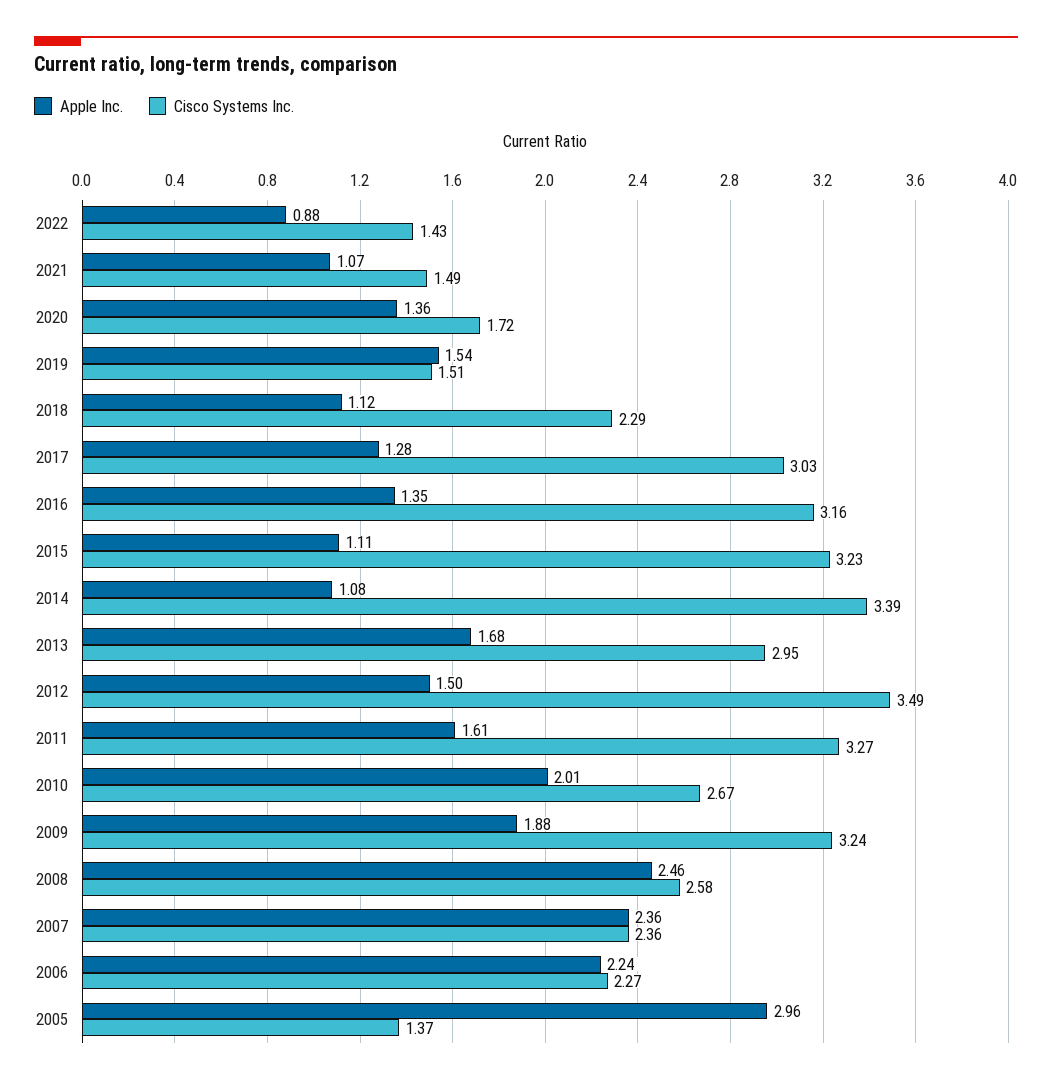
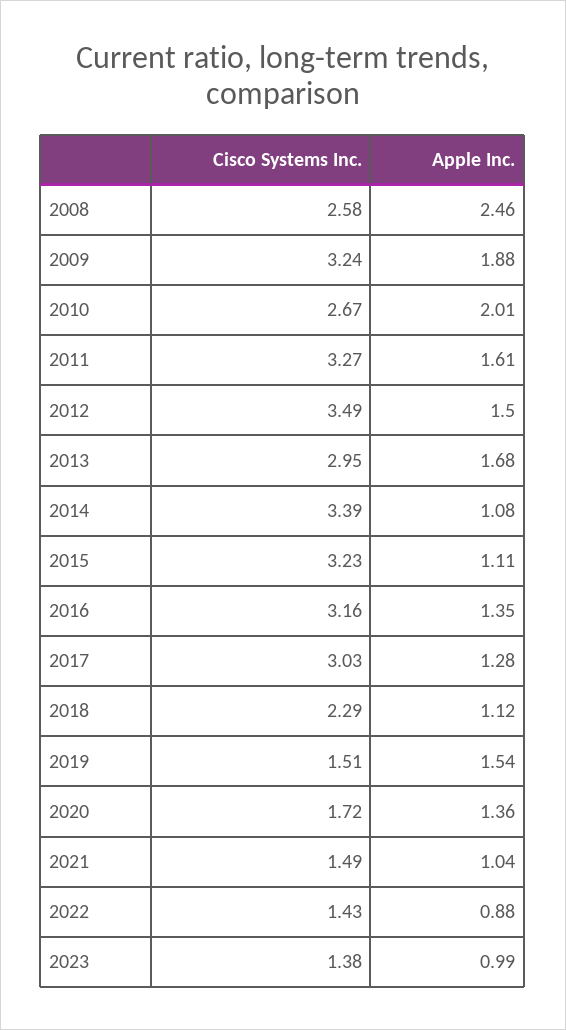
Apple Inc., 2021: 1.07 -> 1.04
Apple Inc., 2007: 2.36 -> none
Cisco Systems Inc., 2007: 2.36 -> none
Apple Inc., 2006: 2.24 -> none
Cisco Systems Inc., 2006: 2.27 -> none
Apple Inc., 2005: 2.96 -> none
Cisco Systems Inc., 2005: 1.37 -> none
Cisco Systems Inc., 2023: none -> 1.38
Apple Inc., 2023: none -> 0.99

